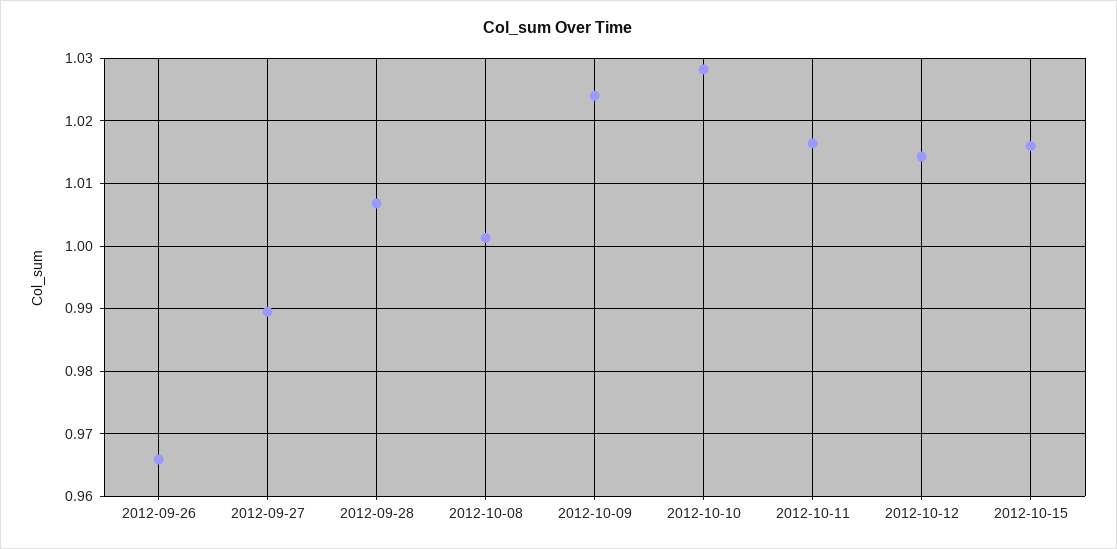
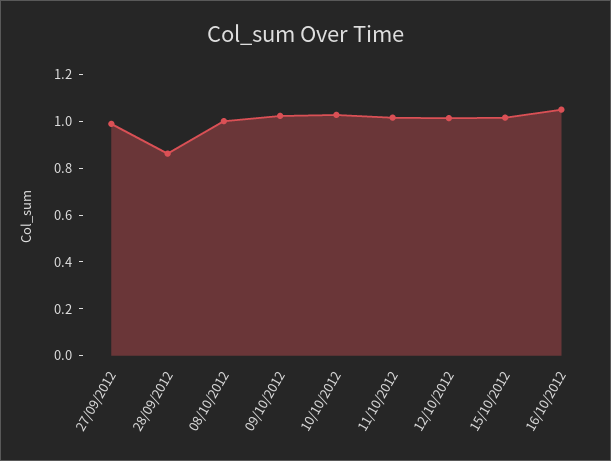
2012-09-26: 0.966 -> none
2012-09-28: 1.007 -> 0.85
16/10/2012: none -> 1.05

